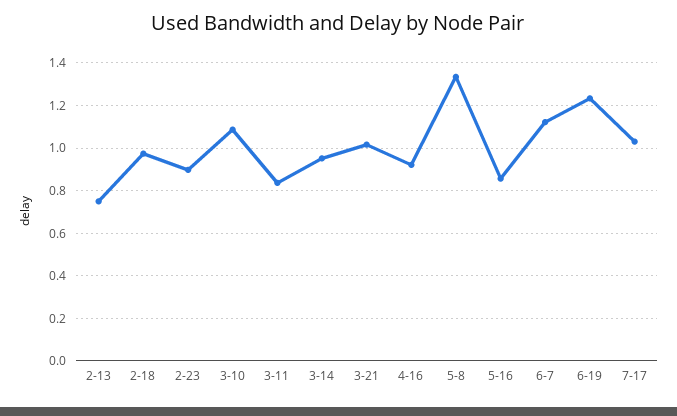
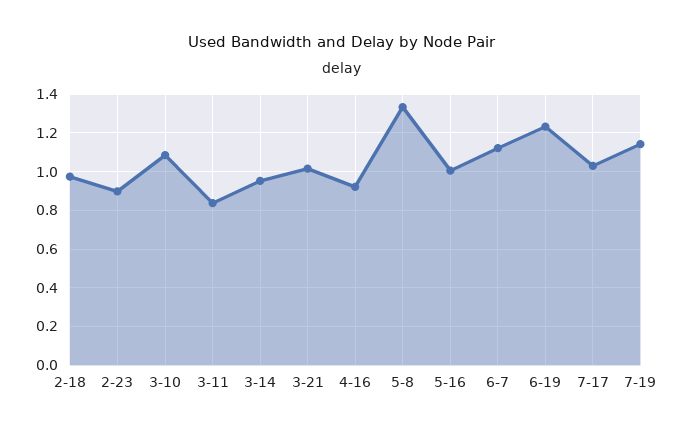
2-13: 0.75 -> none
5-16: 0.85 -> 1
7-19: none -> 1.15

